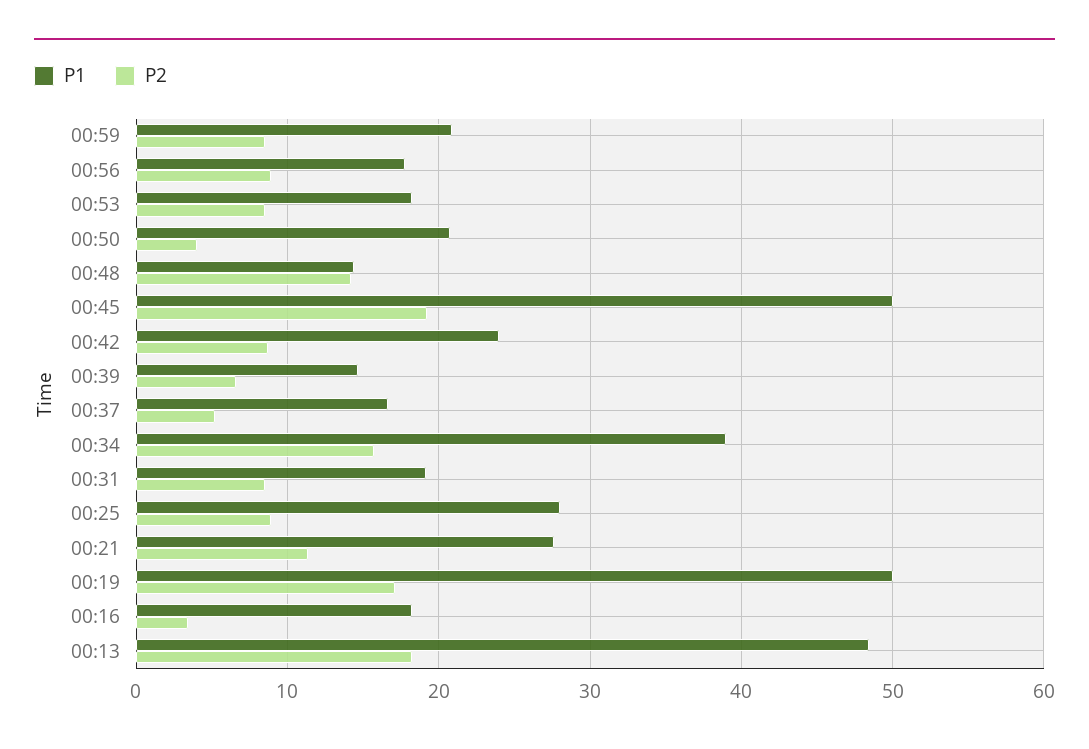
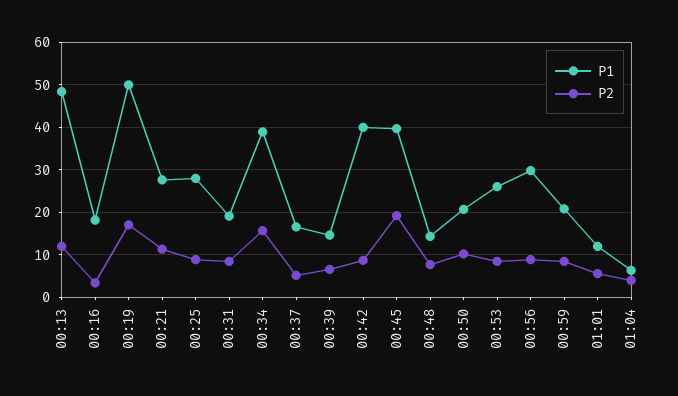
P1, 00:56: 18 -> 30
P1, 00:53: 18 -> 26
P2, 00:50: 4 -> 10
P2, 00:48: 14 -> 8
P1, 00:45: 50 -> 40
P1, 00:42: 24 -> 40
P2, 00:13: 18 -> 12
P1, 01:01: none -> 12
P2, 01:01: none -> 6
P1, 01:04: none -> 6
P2, 01:04: none -> 4

